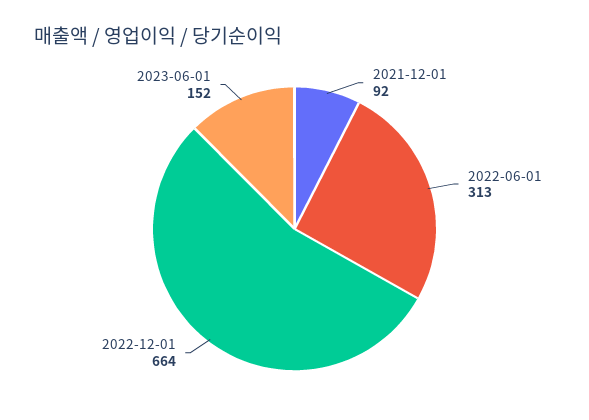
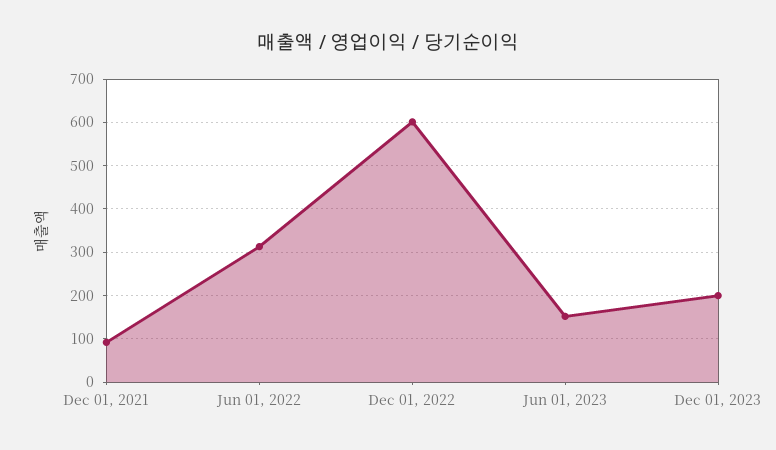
2022-12-01: 664 -> 600
Dec 01, 2023: none -> 200

